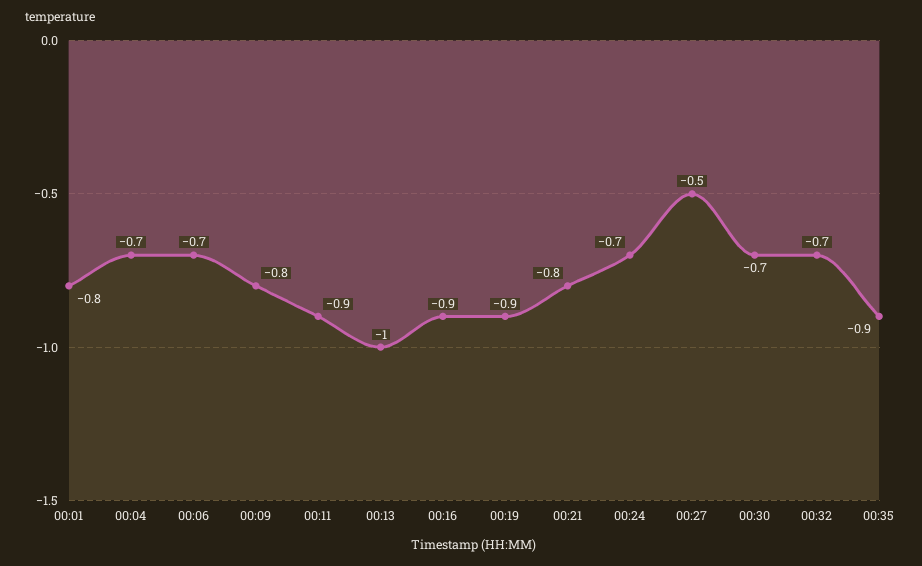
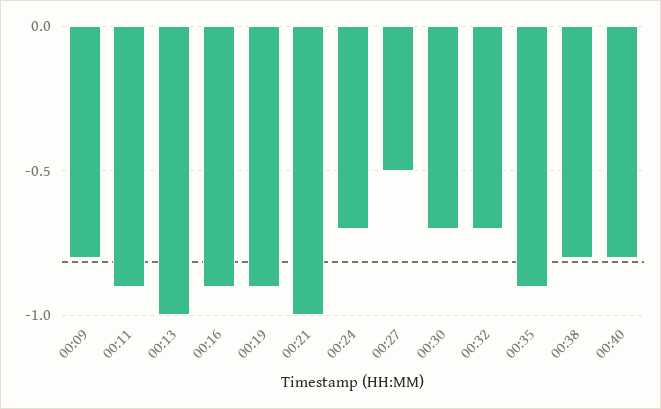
00:01: -0.8 -> none
00:04: -0.7 -> none
00:06: -0.7 -> none
00:21: -0.8 -> -1
00:38: none -> -0.8
00:40: none -> -0.8

